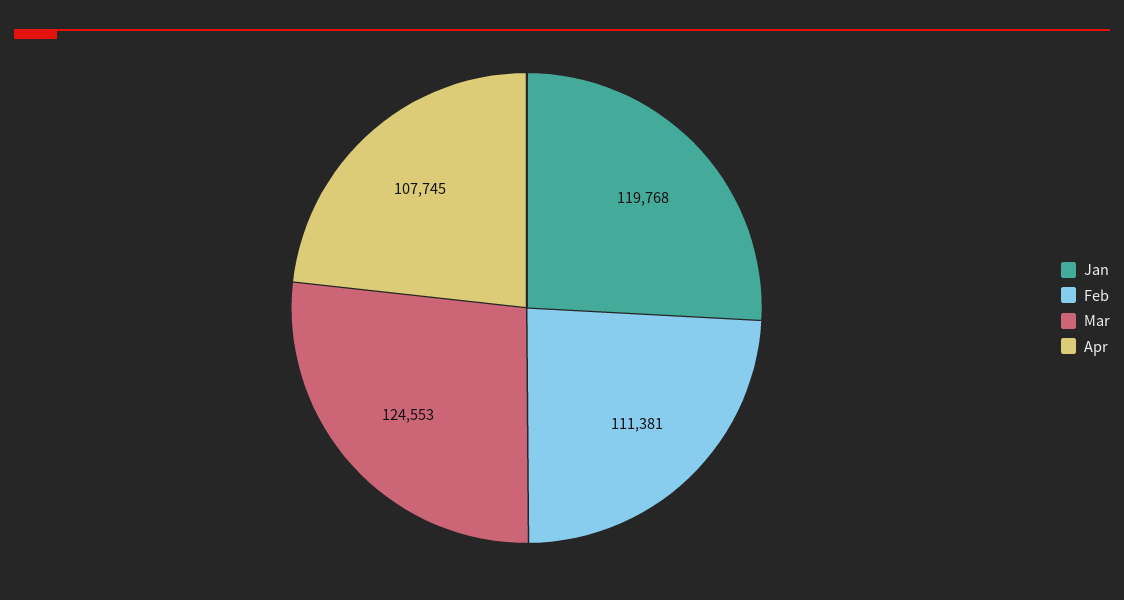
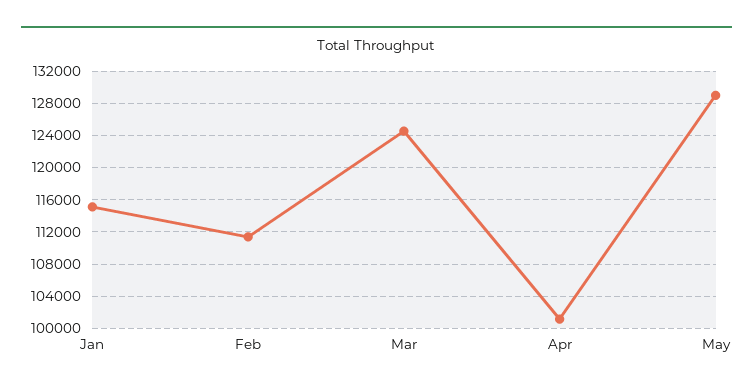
Jan: 119768 -> 115000
Apr: 107745 -> 101000
May: none -> 129000

